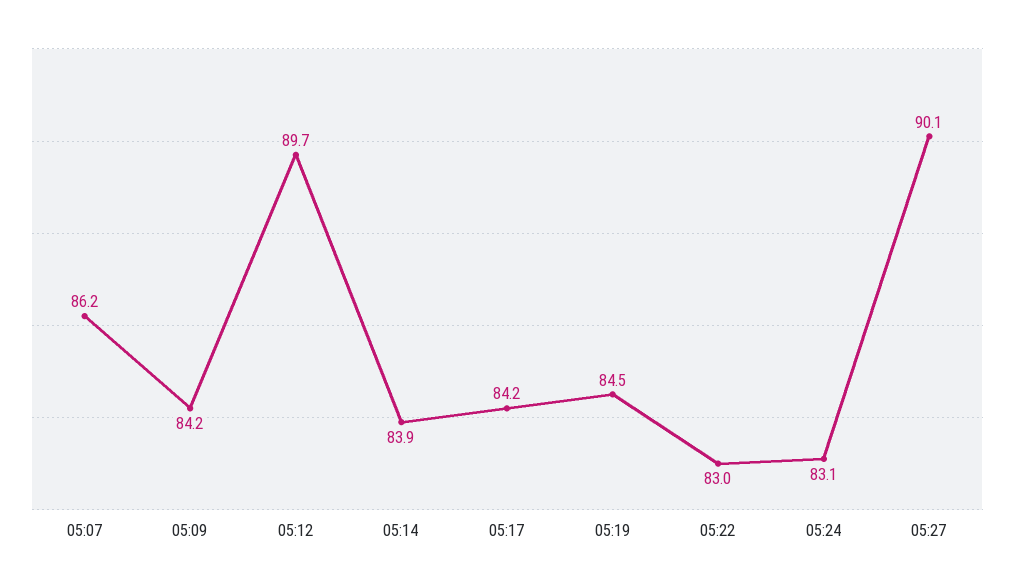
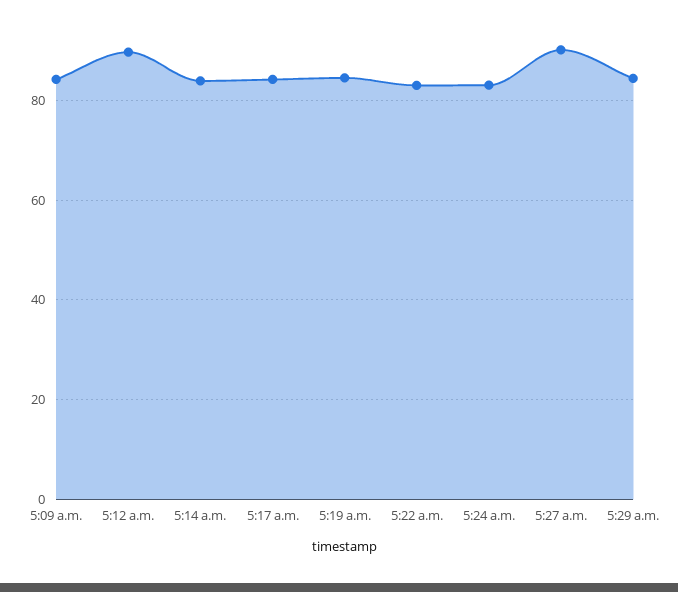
05:07: 86.2 -> none
5:29 a.m.: none -> 84

